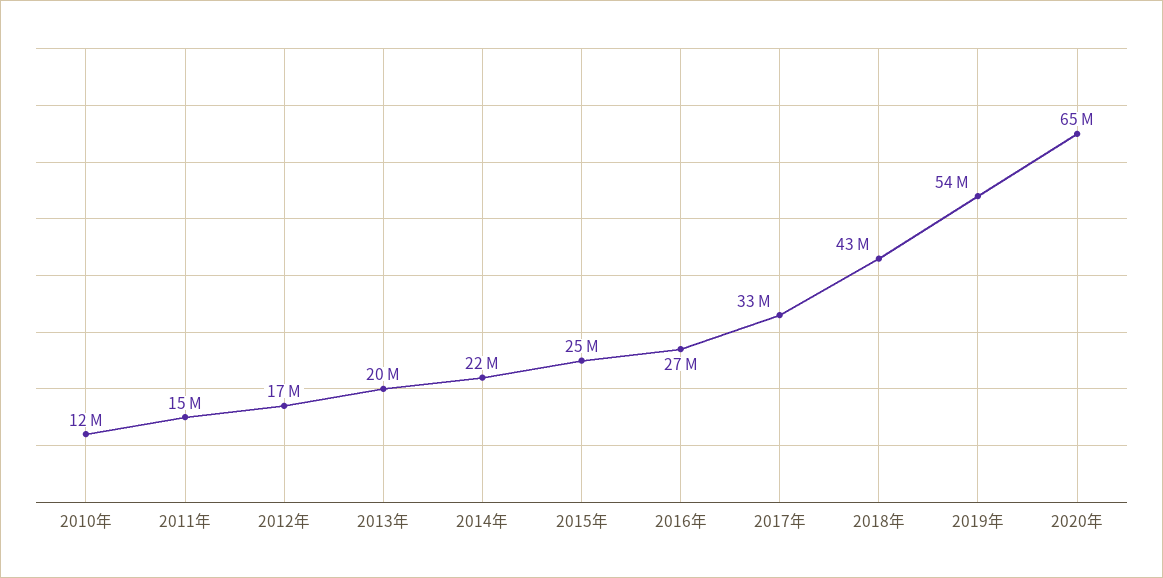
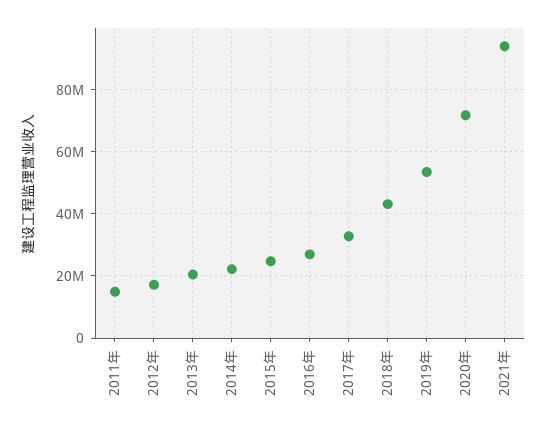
2010年: 12000000 -> none
2020年: 65000000 -> 72000000
2021年: none -> 94000000

